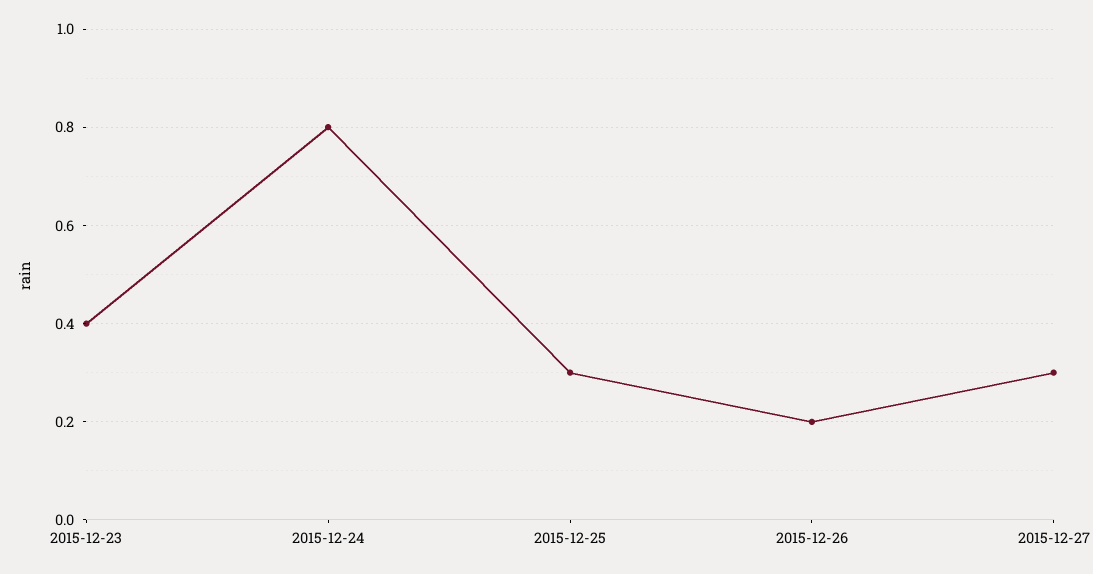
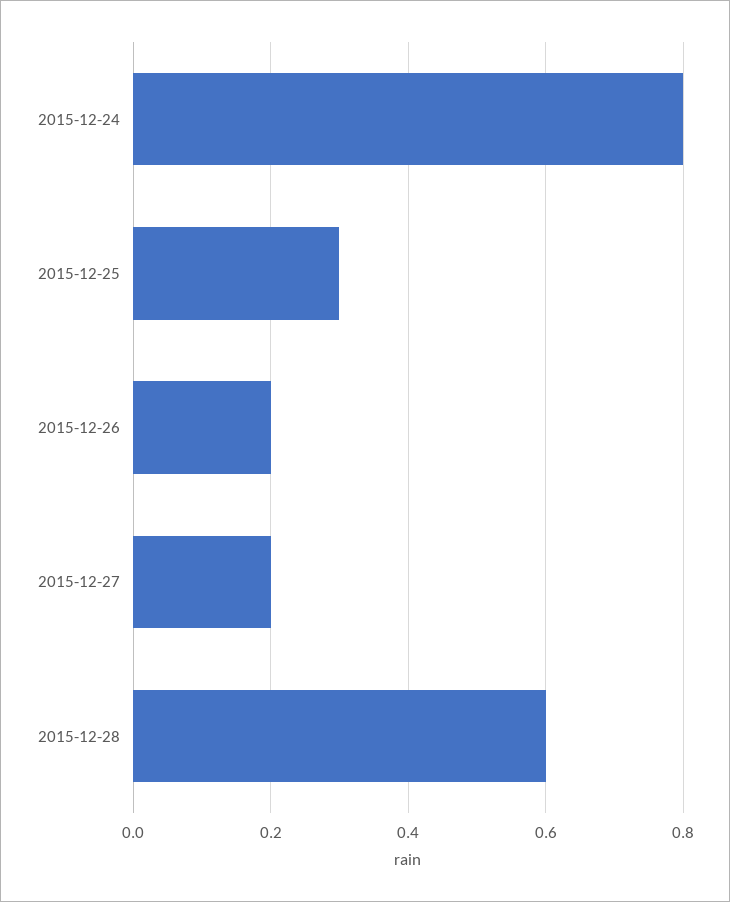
2015-12-23: 0.4 -> none
2015-12-27: 0.3 -> 0.2
2015-12-28: none -> 0.6

